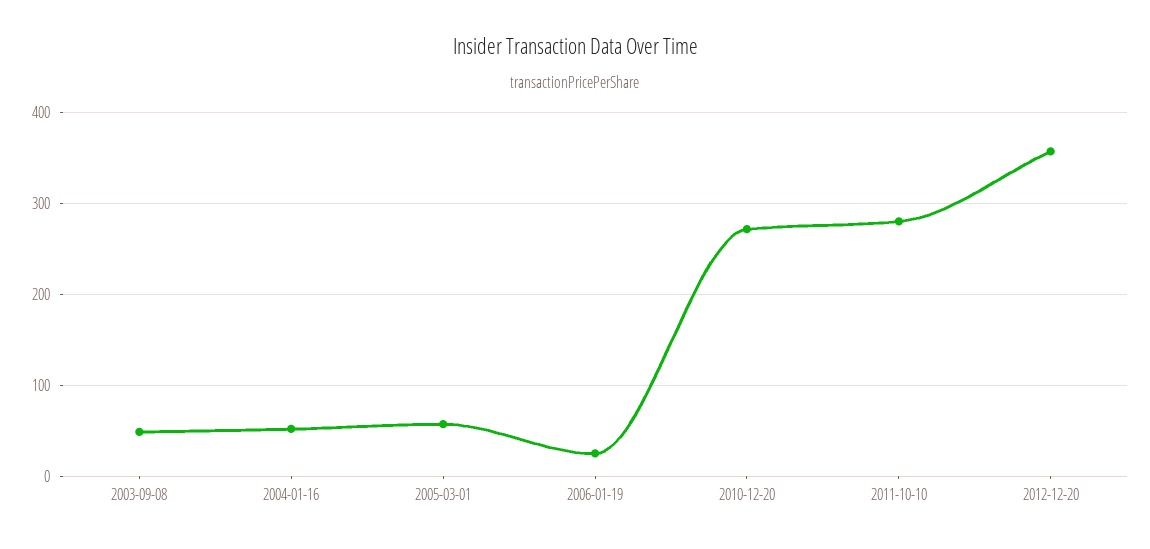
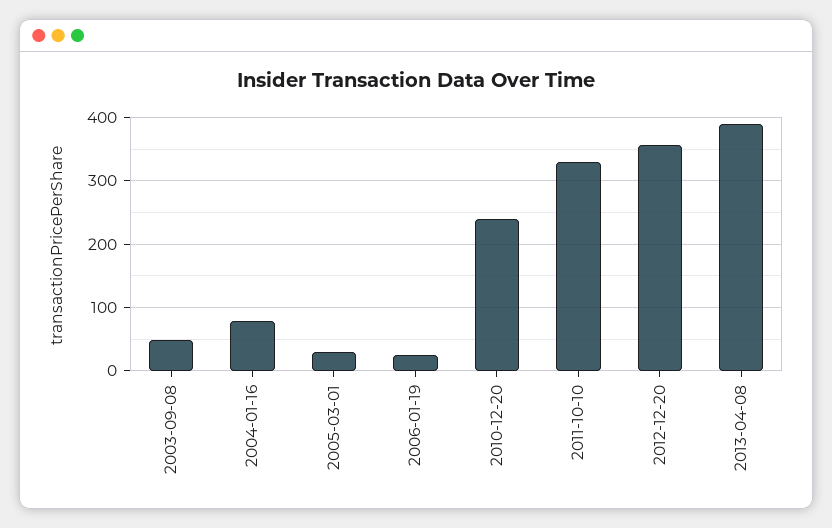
2004-01-16: 50 -> 80
2005-03-01: 60 -> 30
2010-12-20: 270 -> 240
2011-10-10: 280 -> 330
2013-04-08: none -> 390

